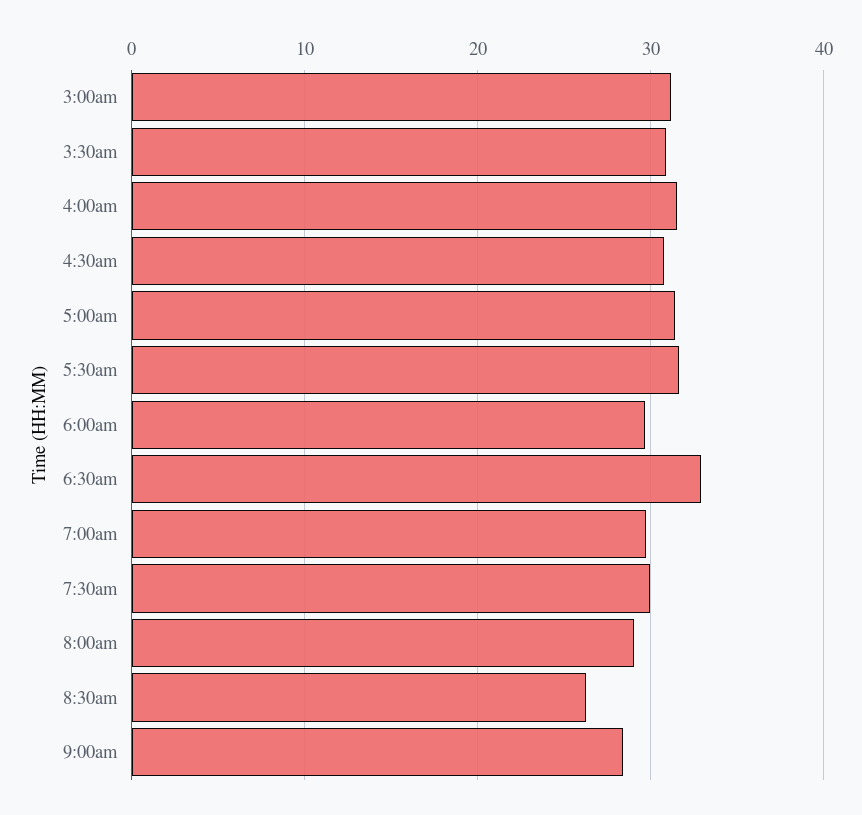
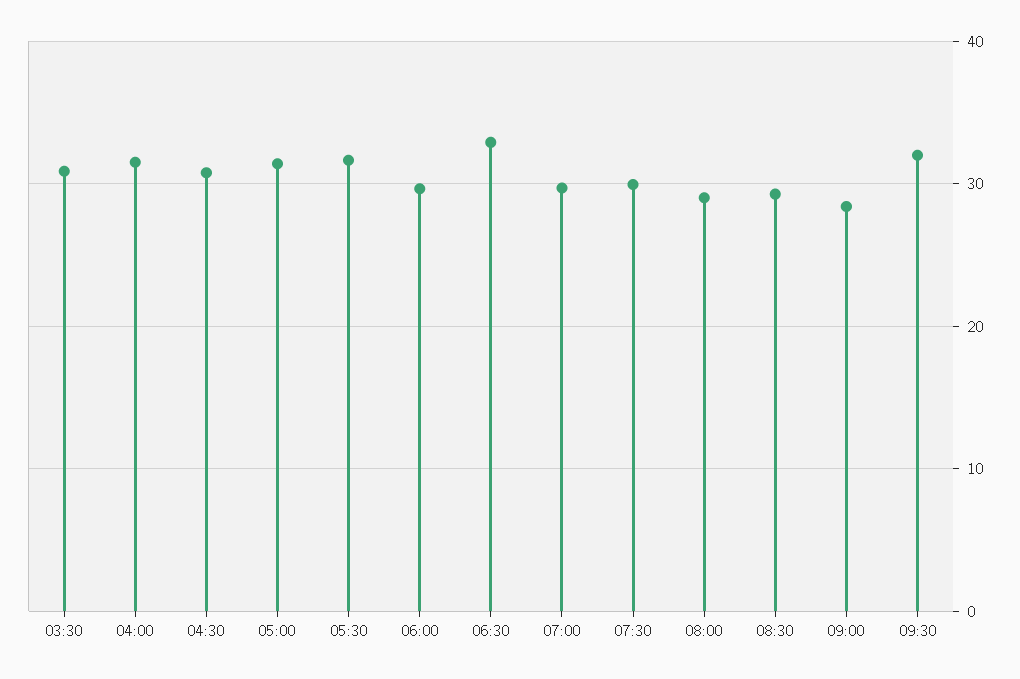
3:00am: 31 -> none
8:30am: 26 -> 29
09:30: none -> 32

